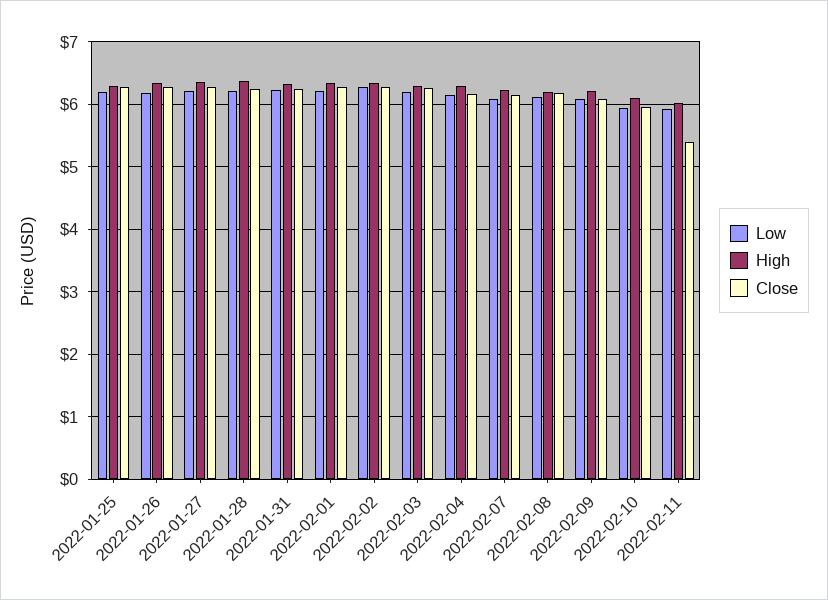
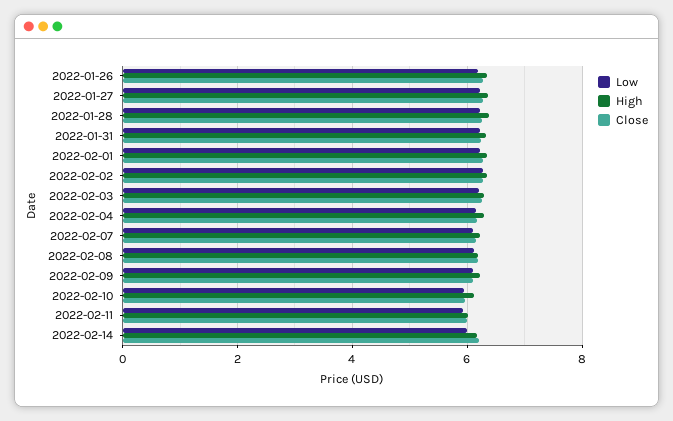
Low, 2022-01-25: 6.2 -> none
High, 2022-01-25: 6.3 -> none
Close, 2022-01-25: 6.3 -> none
Close, 2022-02-11: 5.4 -> 6
Low, 2022-02-14: none -> 6
High, 2022-02-14: none -> 6.2
Close, 2022-02-14: none -> 6.2

